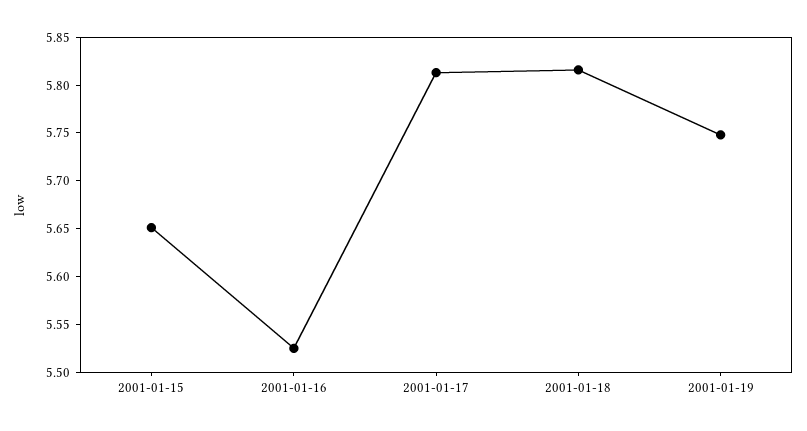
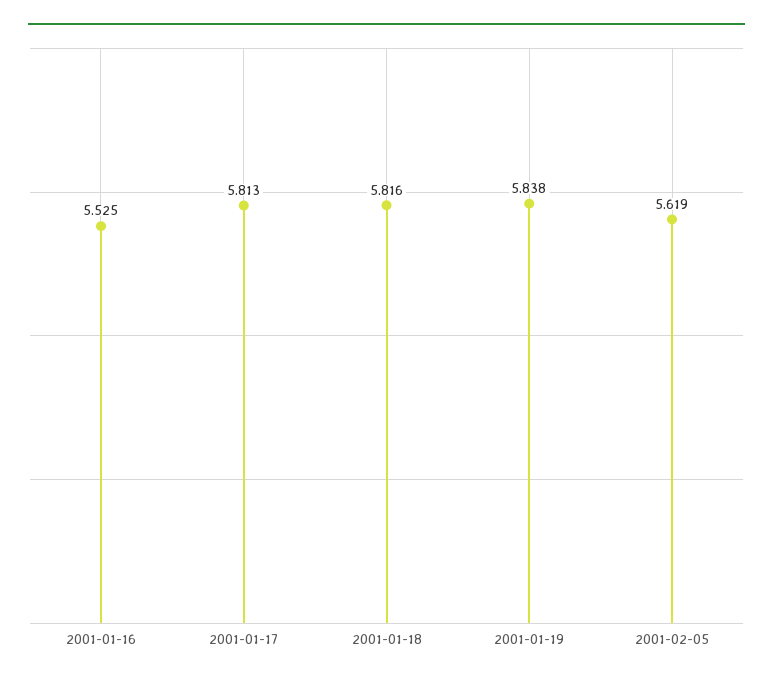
2001-01-15: 5.65 -> none
2001-01-19: 5.75 -> 5.838
2001-02-05: none -> 5.619

